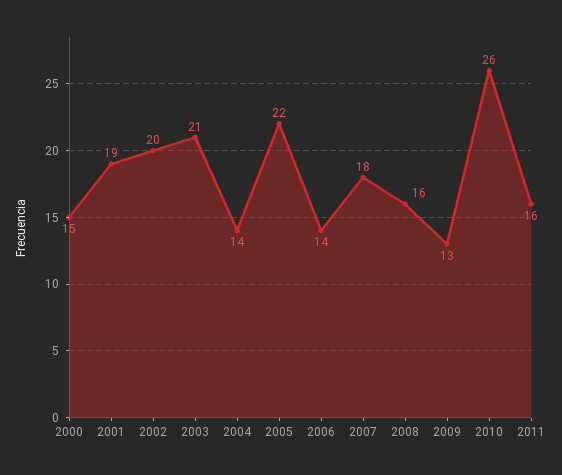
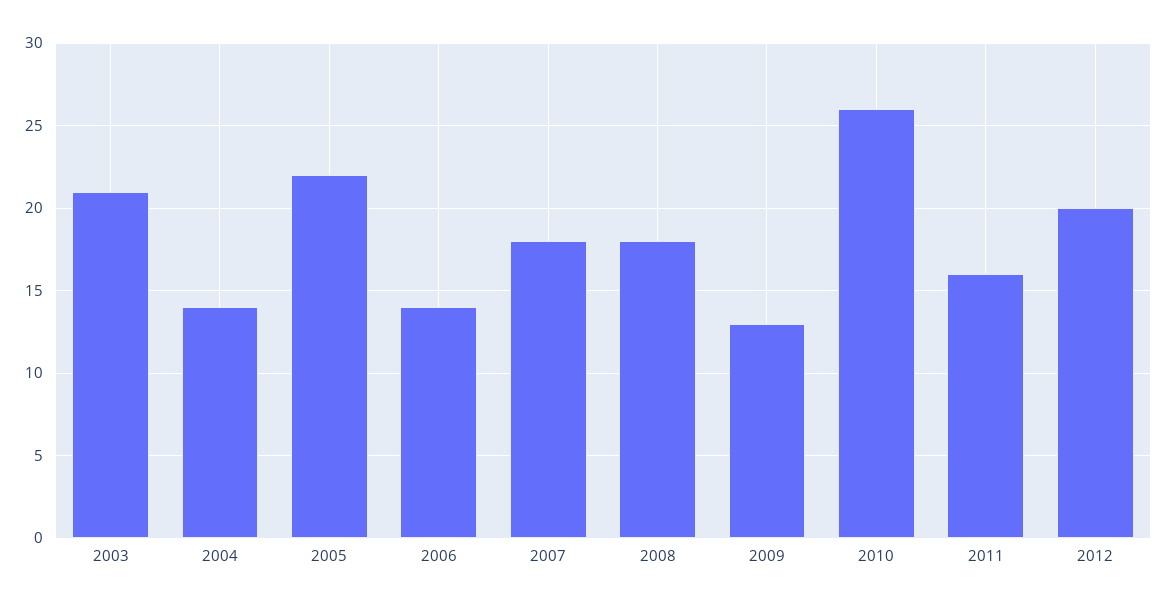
2000: 15 -> none
2001: 19 -> none
2002: 20 -> none
2008: 16 -> 18
2012: none -> 20

